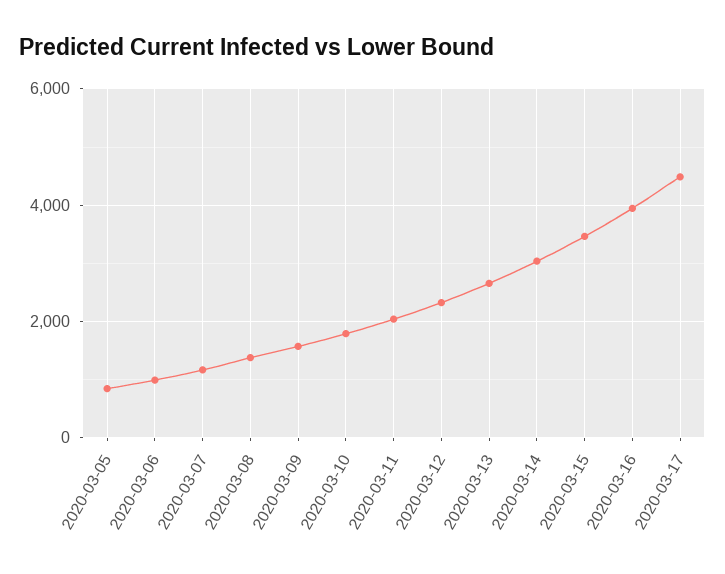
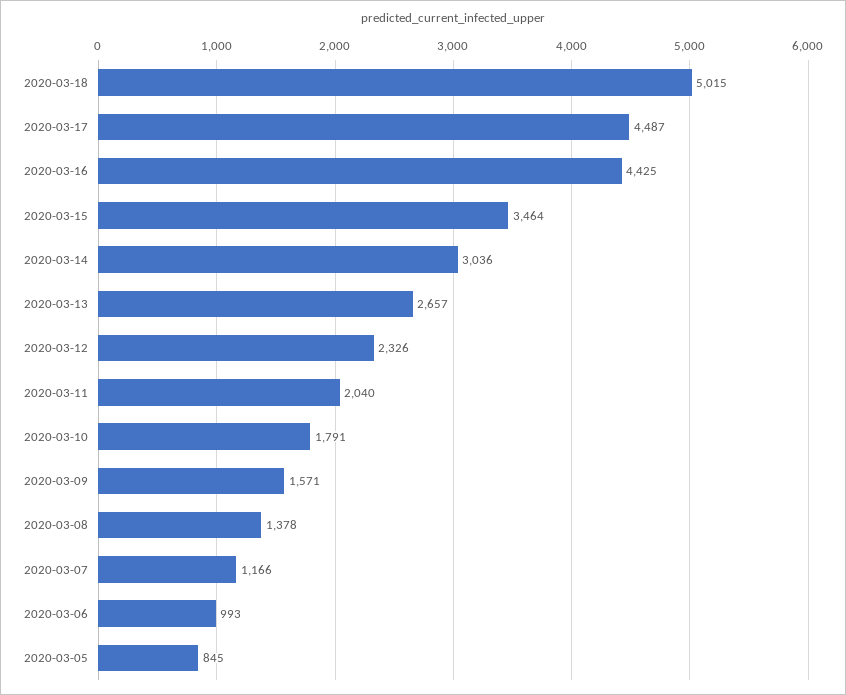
2020-03-16: 4000 -> 4425
2020-03-18: none -> 5015

